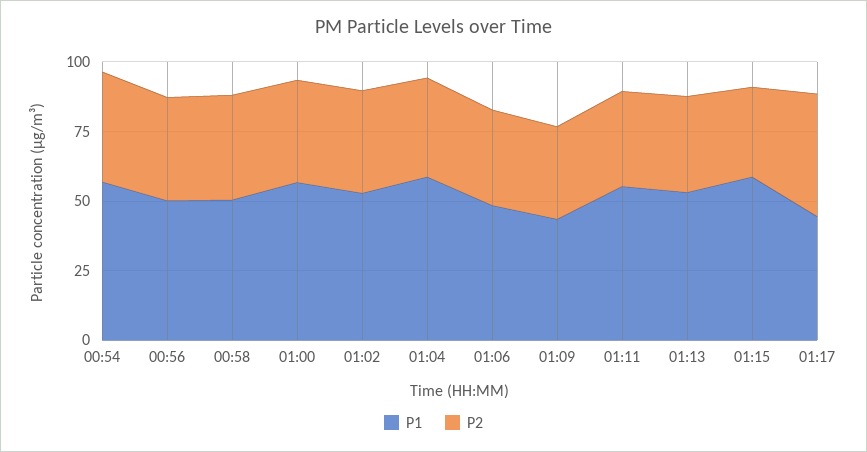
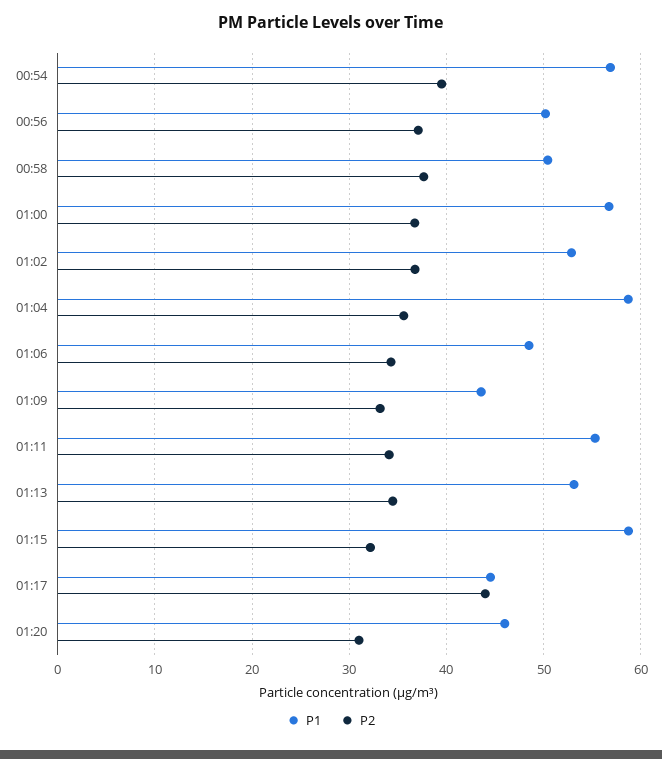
P1, 01:20: none -> 46
P2, 01:20: none -> 31

